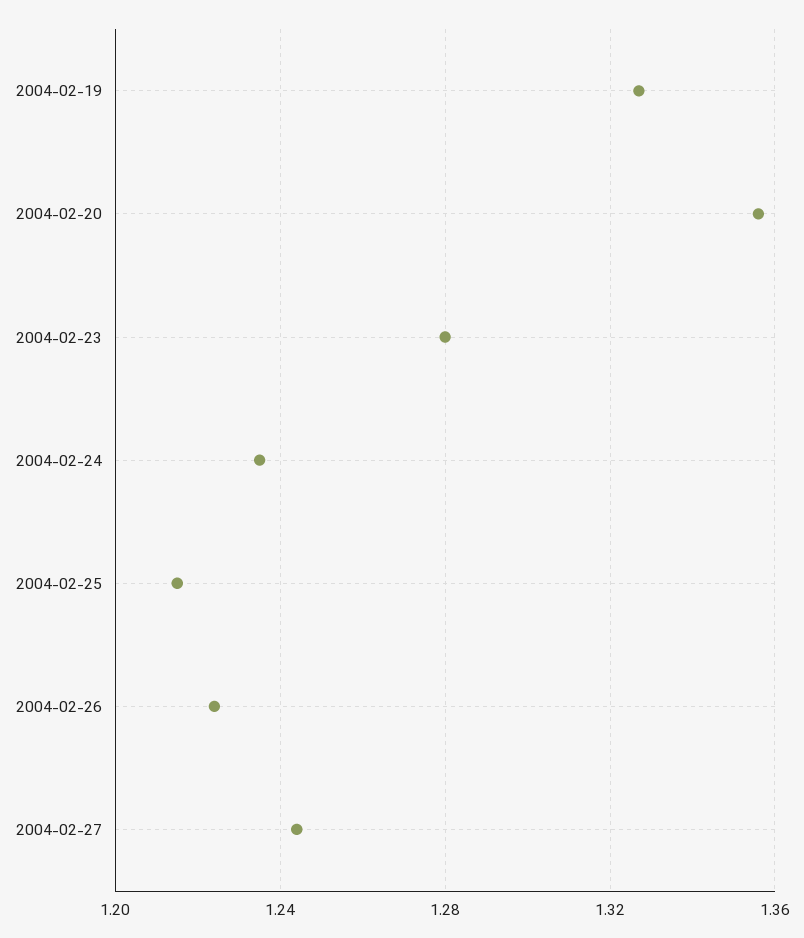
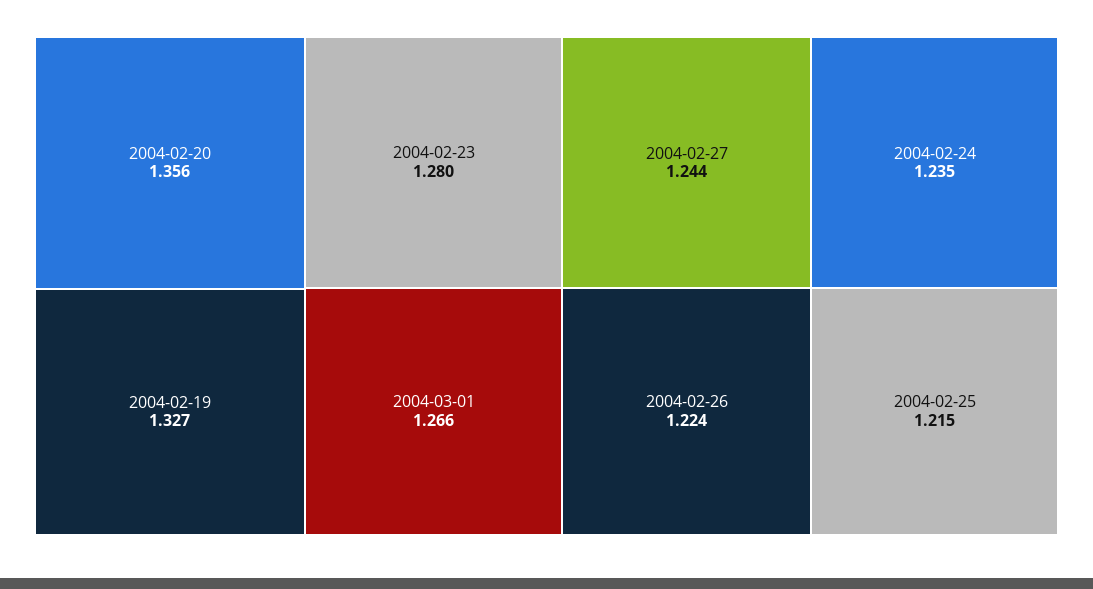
2004-03-01: none -> 1.266

